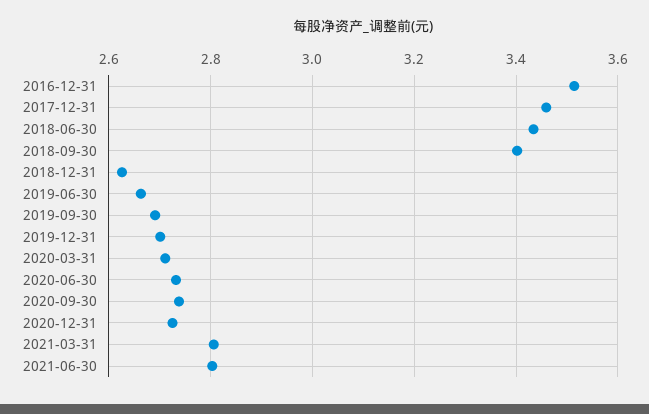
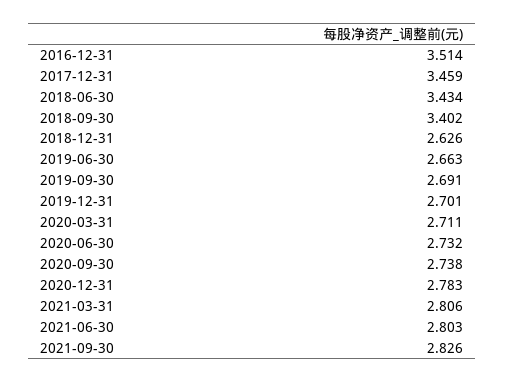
2020-12-31: 2.72 -> 2.783
2021-09-30: none -> 2.826

